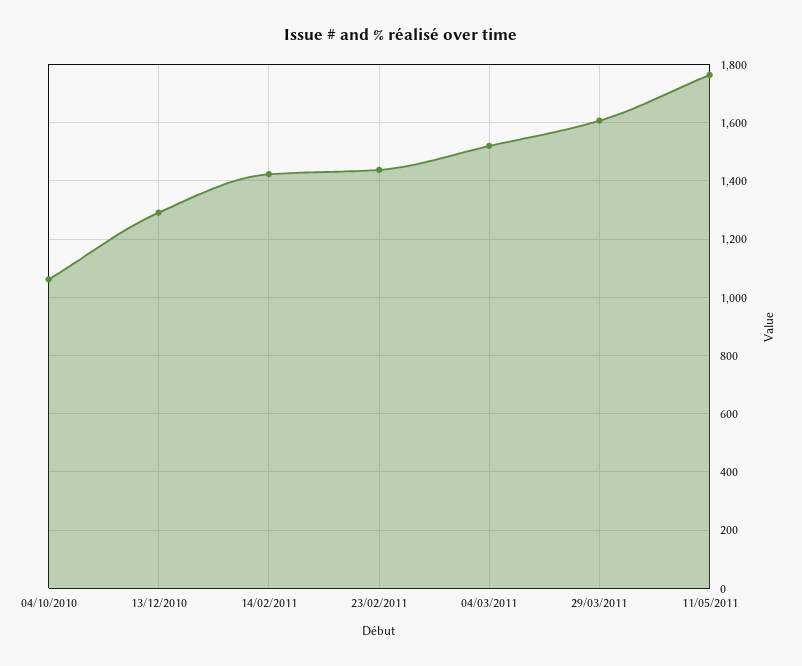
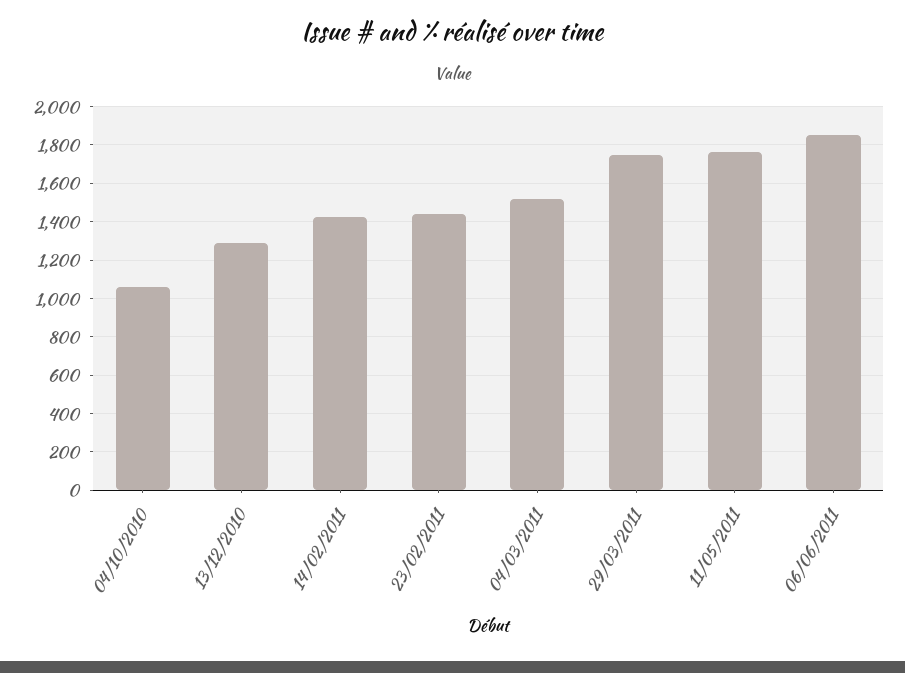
29/03/2011: 1600 -> 1750
06/06/2011: none -> 1850

